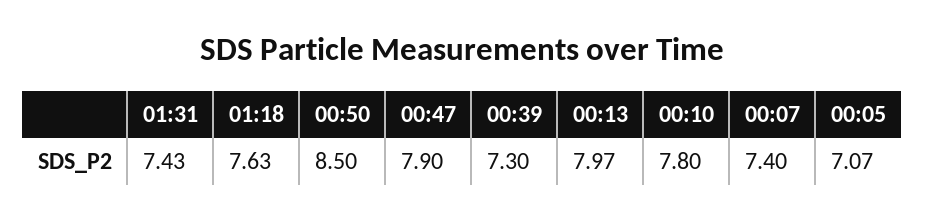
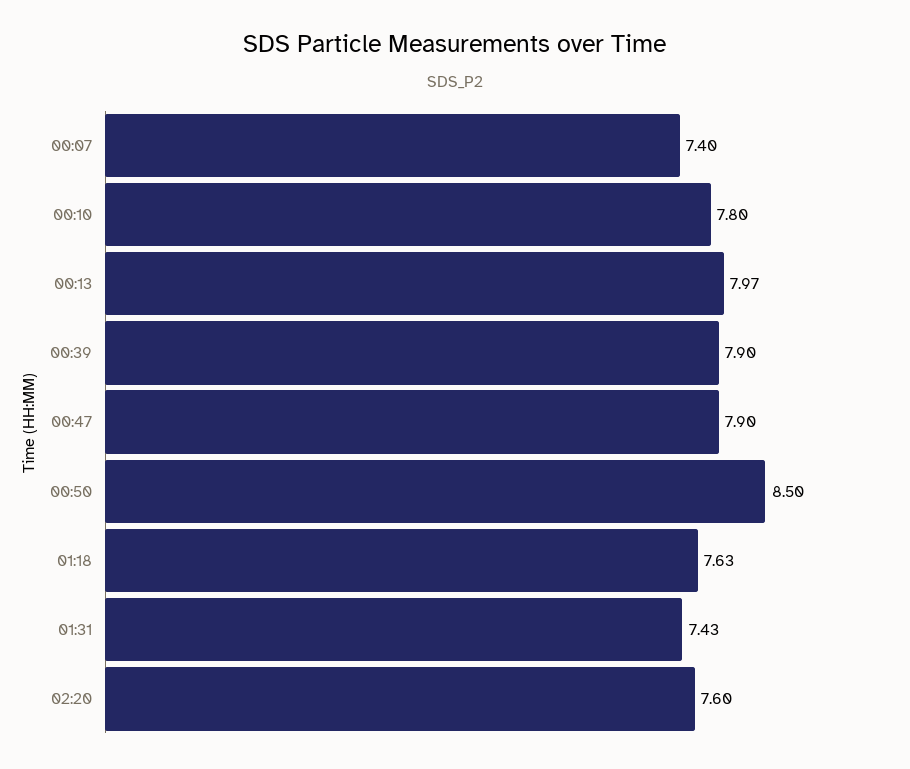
00:39: 7.3 -> 7.9
00:05: 7.07 -> none
02:20: none -> 7.6

